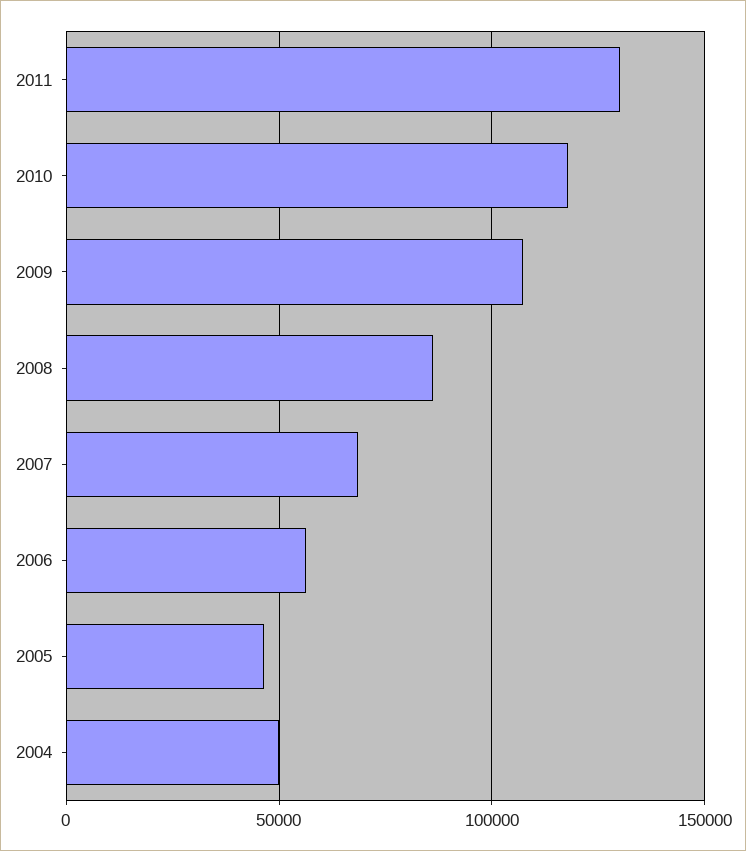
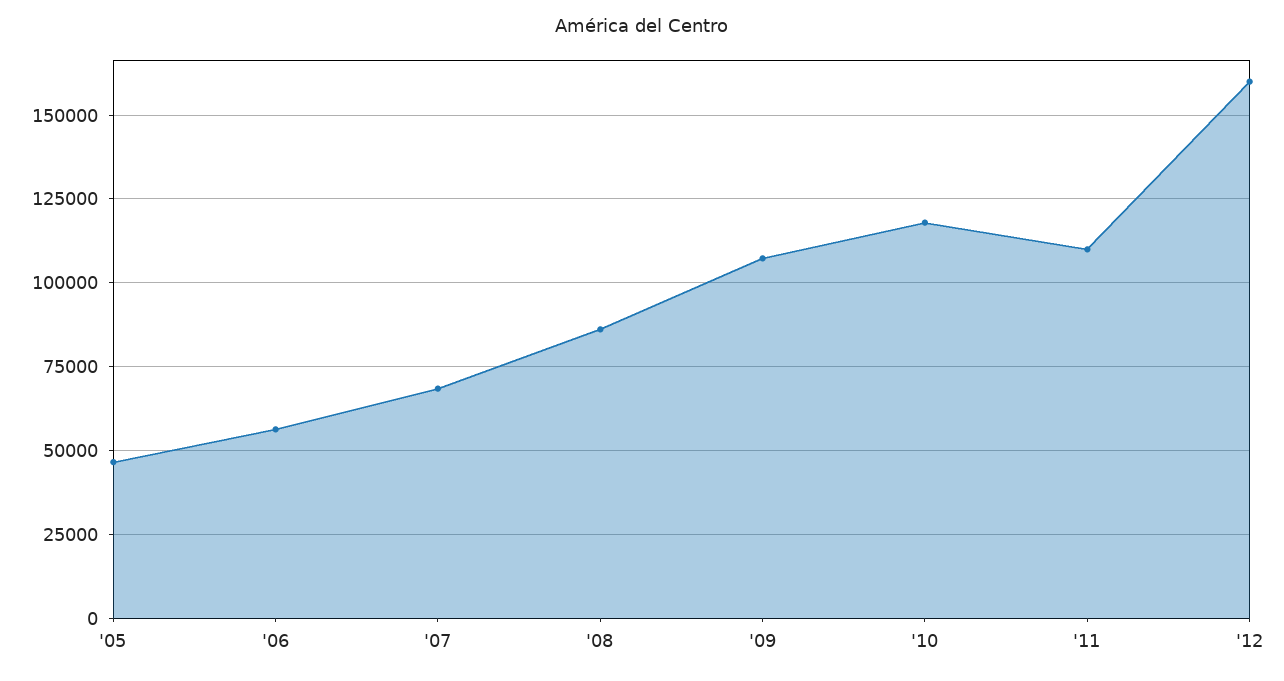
2011: 130000 -> 110000
2004: 50000 -> none
'12: none -> 160000

